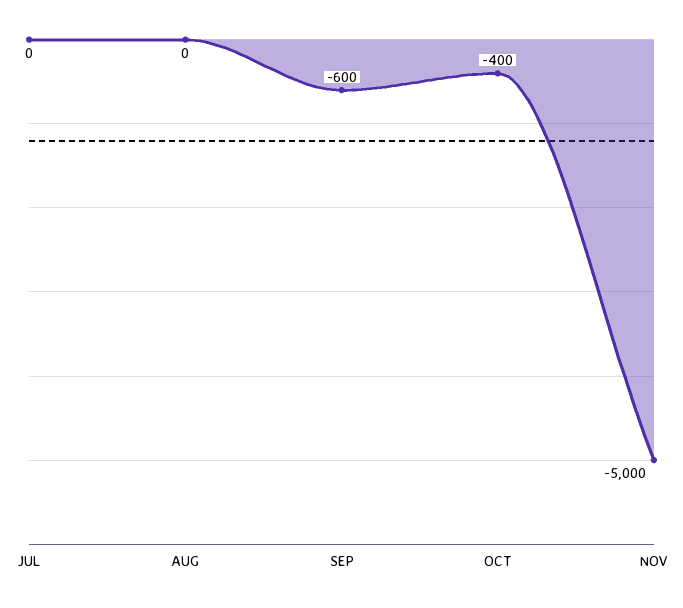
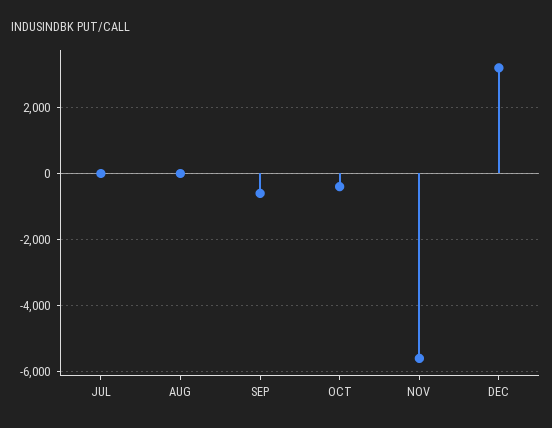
NOV: -5000 -> -5600
DEC: none -> 3200

